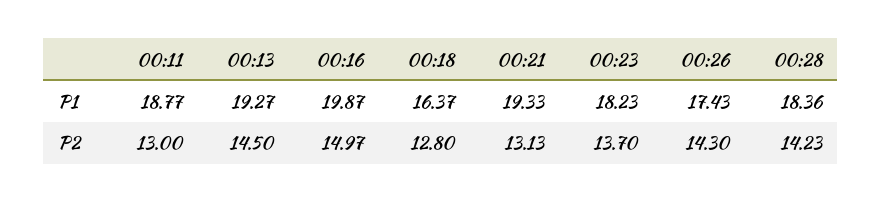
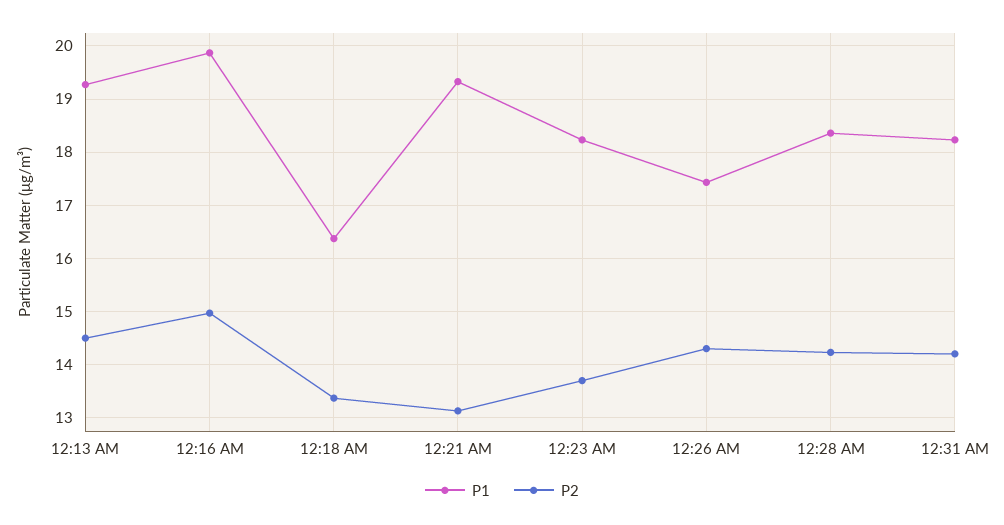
P1, 00:11: 18.77 -> none
P2, 00:11: 13 -> none
P2, 00:18: 12.8 -> 13.4
P1, 12:31 AM: none -> 18.2
P2, 12:31 AM: none -> 14.2

